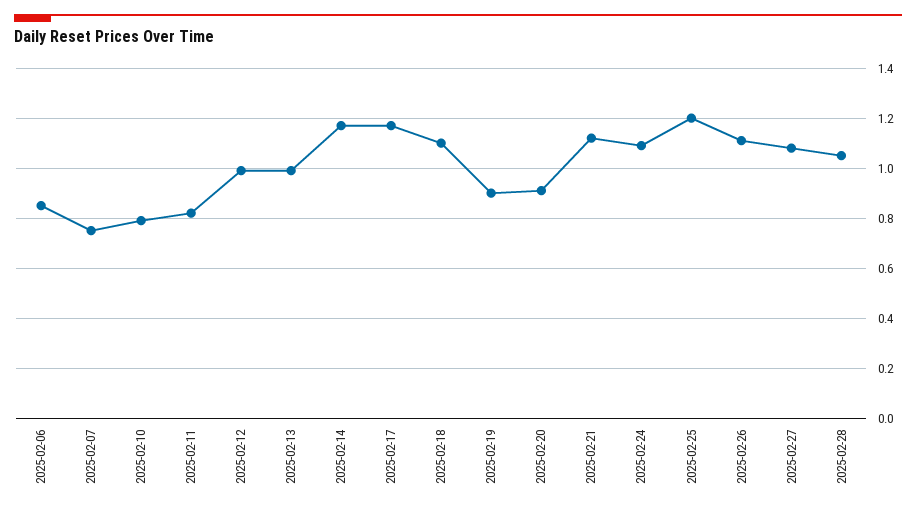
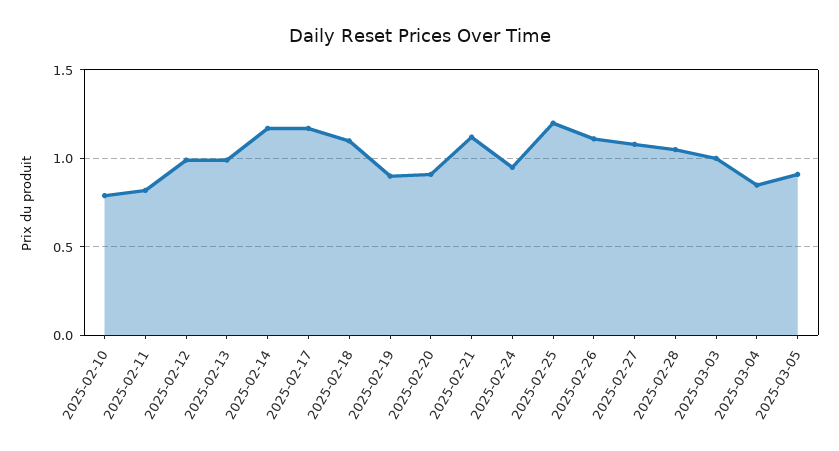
2025-02-06: 0.85 -> none
2025-02-07: 0.75 -> none
2025-02-24: 1.1 -> 0.95
2025-03-03: none -> 1
2025-03-04: none -> 0.85
2025-03-05: none -> 0.9

